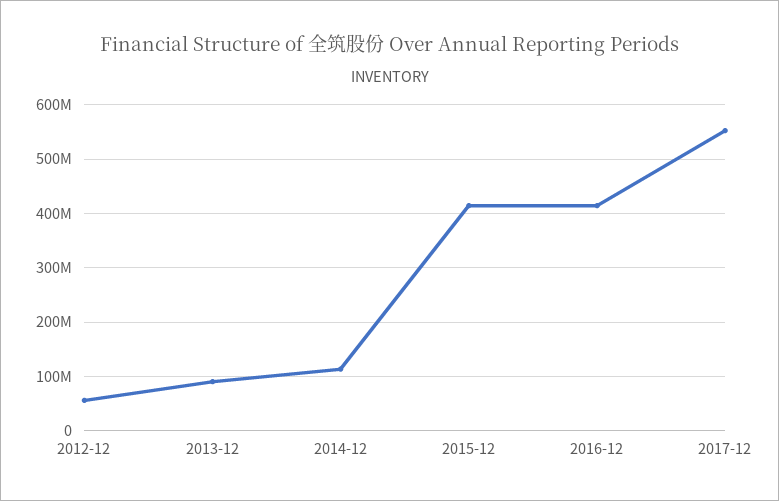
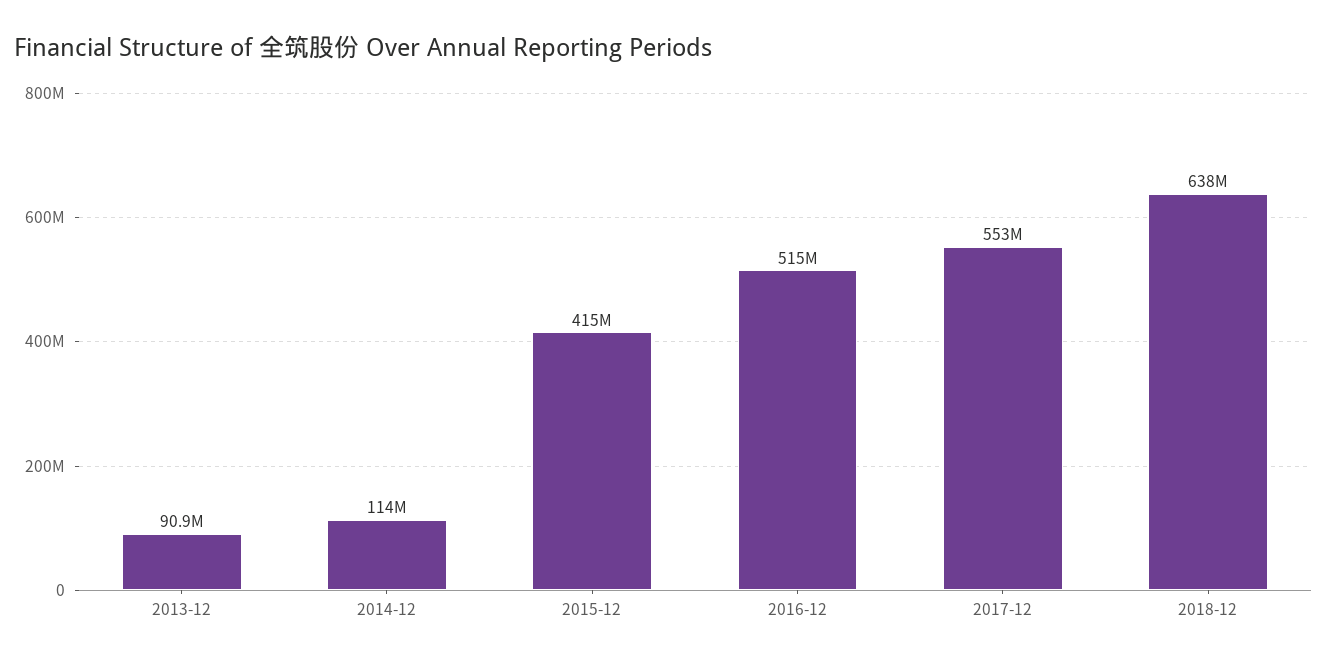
2012-12: 60000000 -> none
2016-12: 420000000 -> 515000000
2018-12: none -> 638000000

